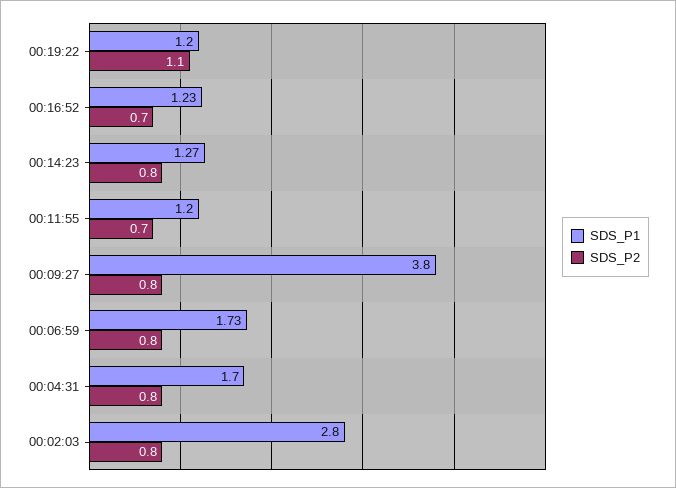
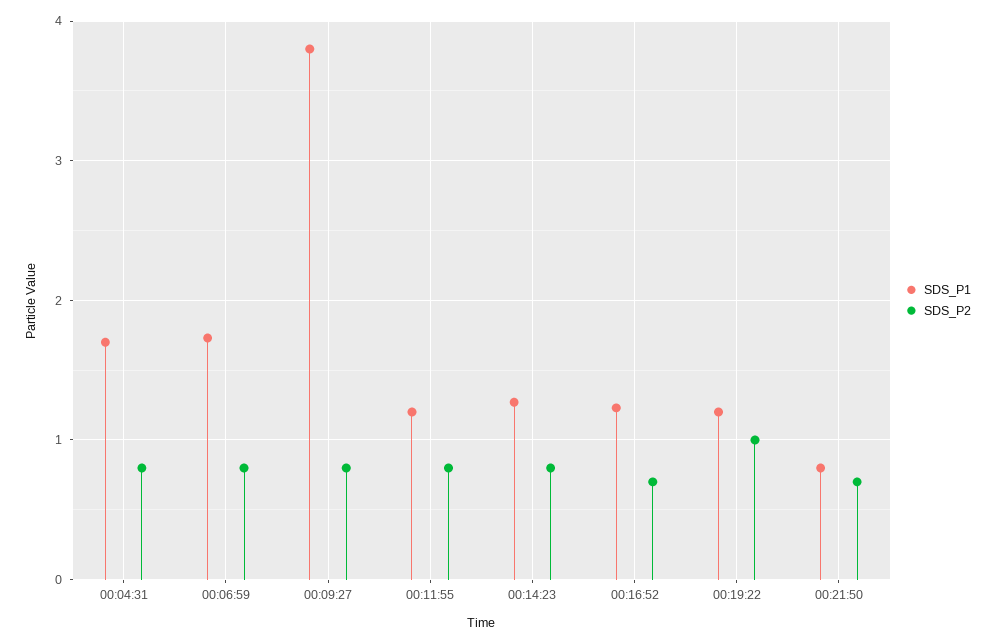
SDS_P2, 00:19:22: 1.1 -> 1
SDS_P2, 00:11:55: 0.7 -> 0.8
SDS_P1, 00:02:03: 2.8 -> none
SDS_P2, 00:02:03: 0.8 -> none
SDS_P1, 00:21:50: none -> 0.8
SDS_P2, 00:21:50: none -> 0.7

